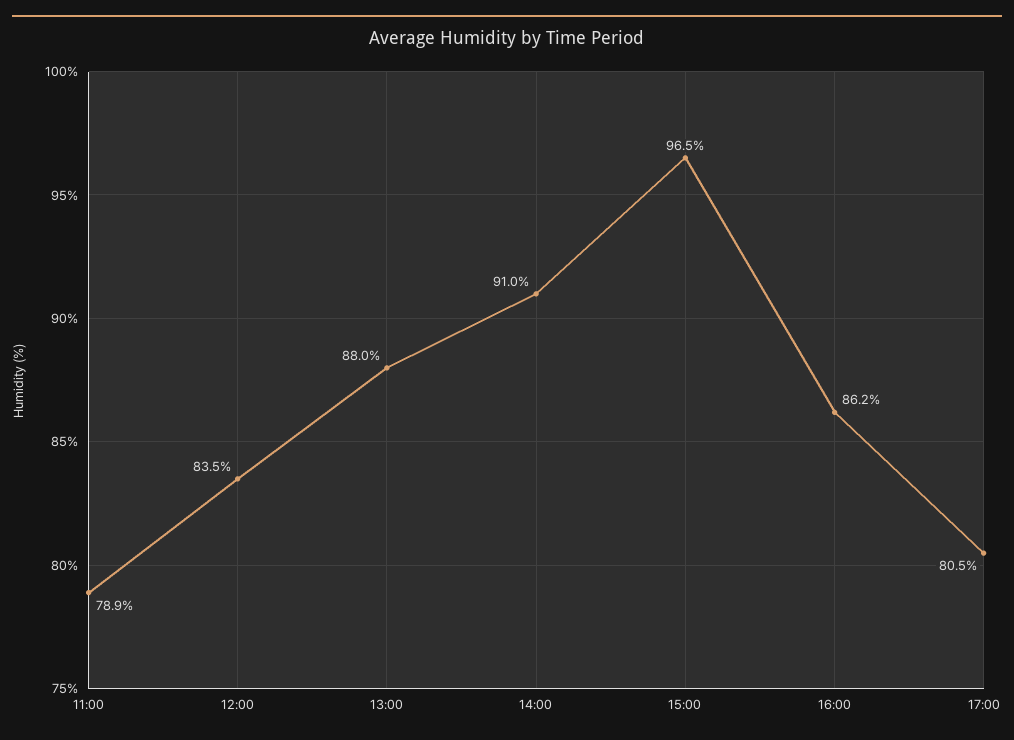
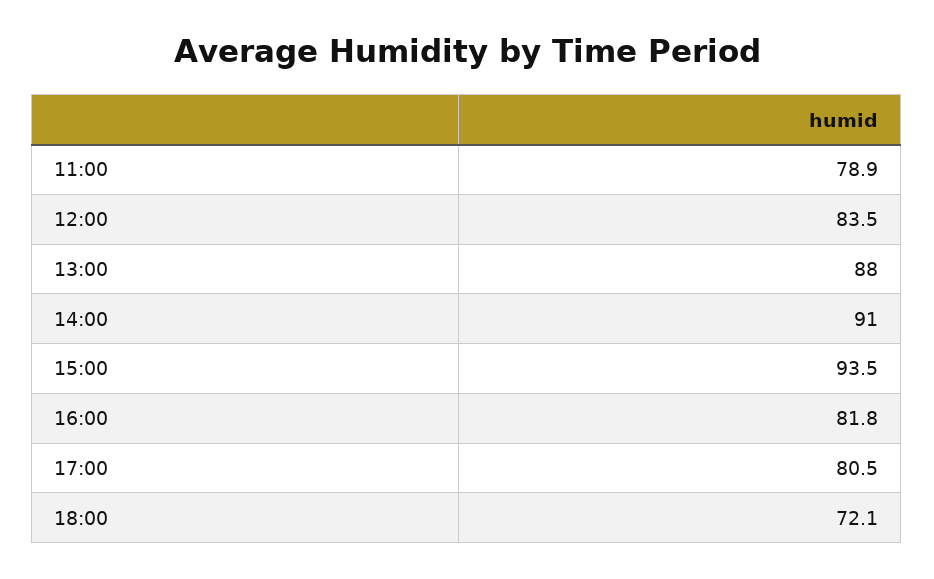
15:00: 96.5 -> 93.5
16:00: 86.2 -> 81.8
18:00: none -> 72.1

